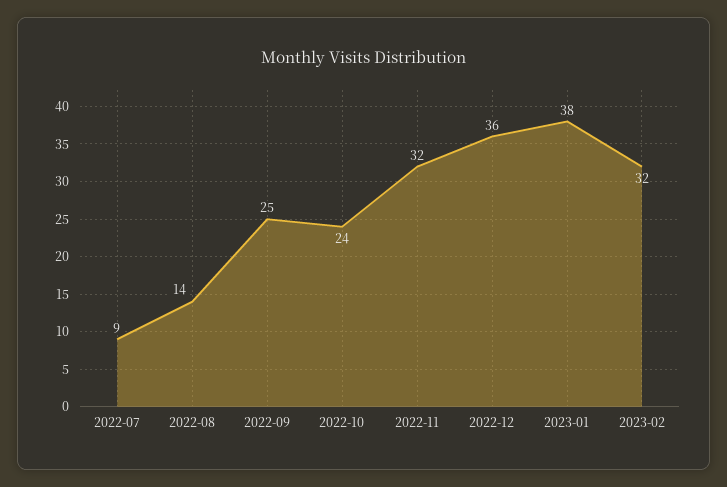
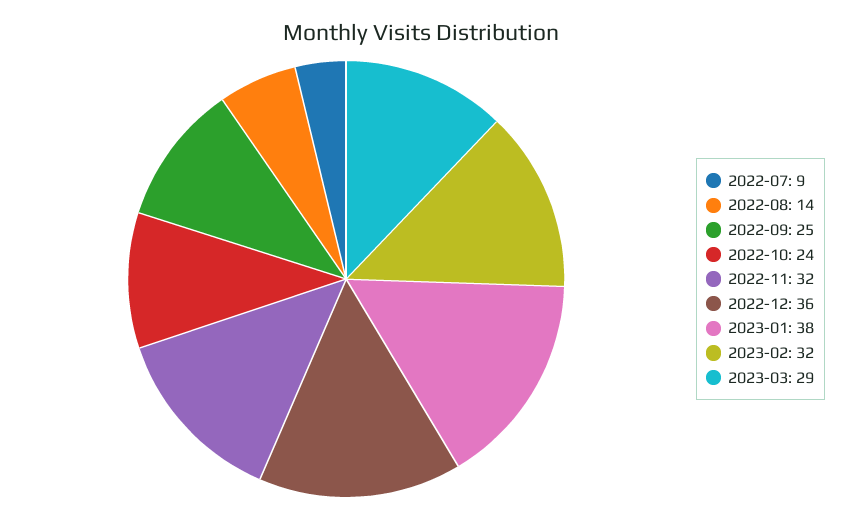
2023-03: none -> 29

